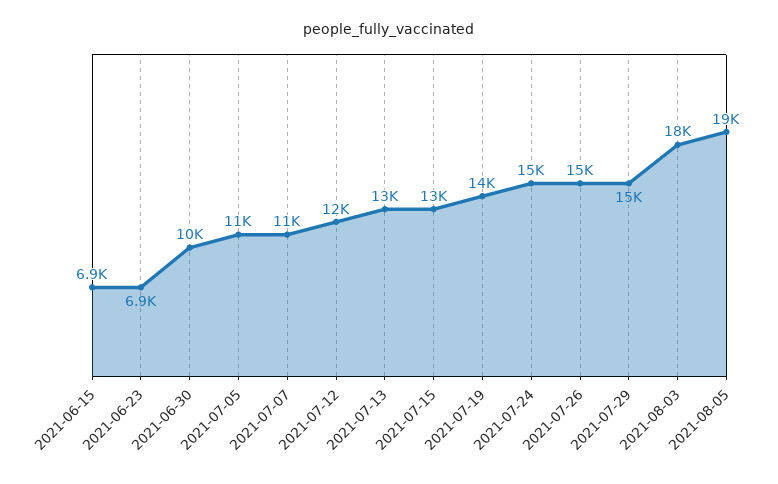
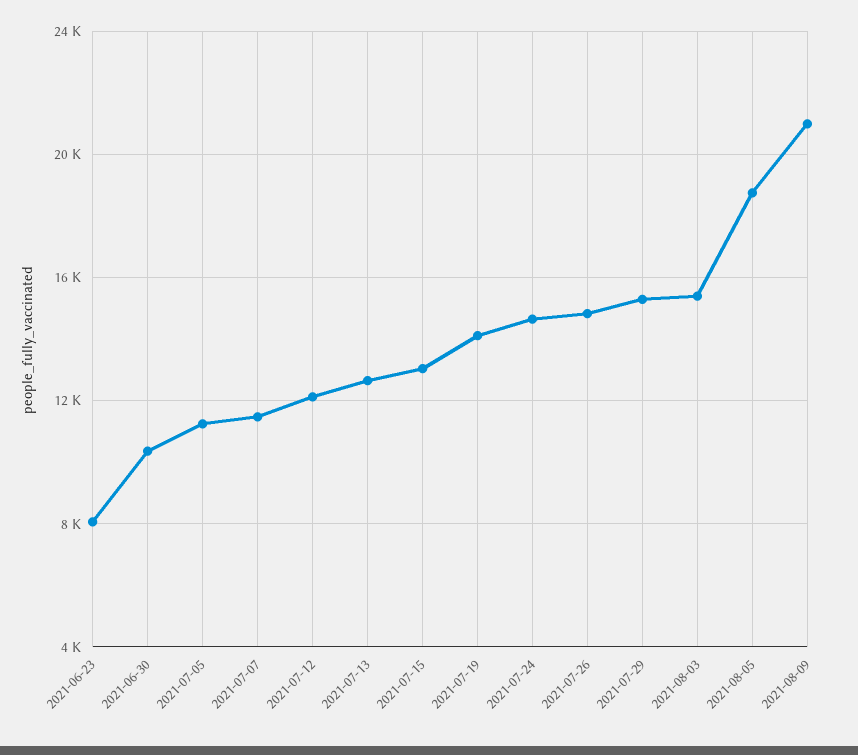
2021-06-15: 6900 -> none
2021-06-23: 6900 -> 8000
2021-08-03: 18000 -> 15500
2021-08-09: none -> 21000

